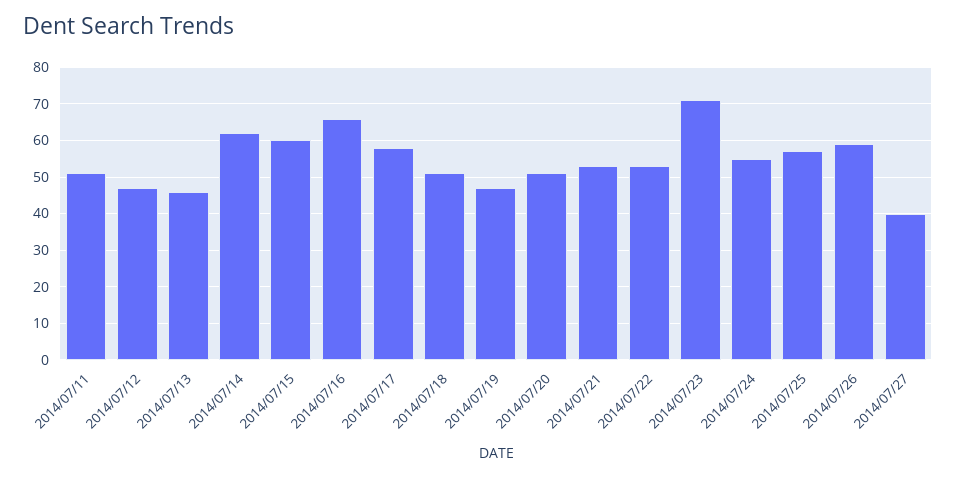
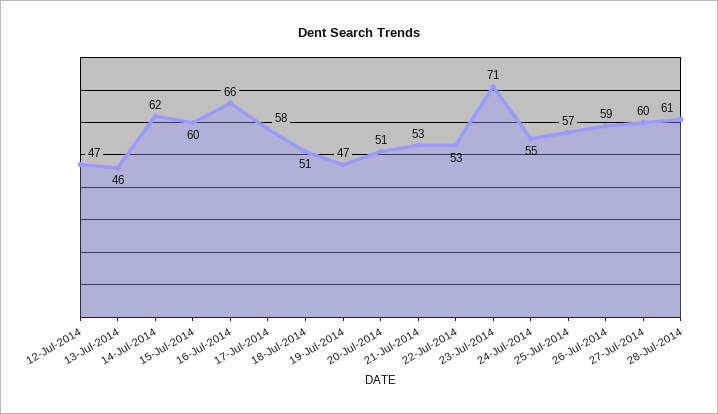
2014/07/11: 50 -> none
2014/07/27: 40 -> 60
28-Jul-2014: none -> 61

